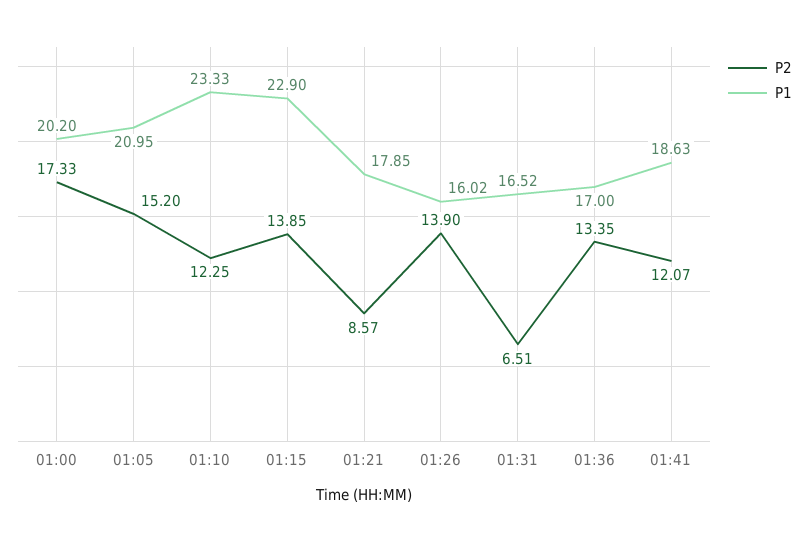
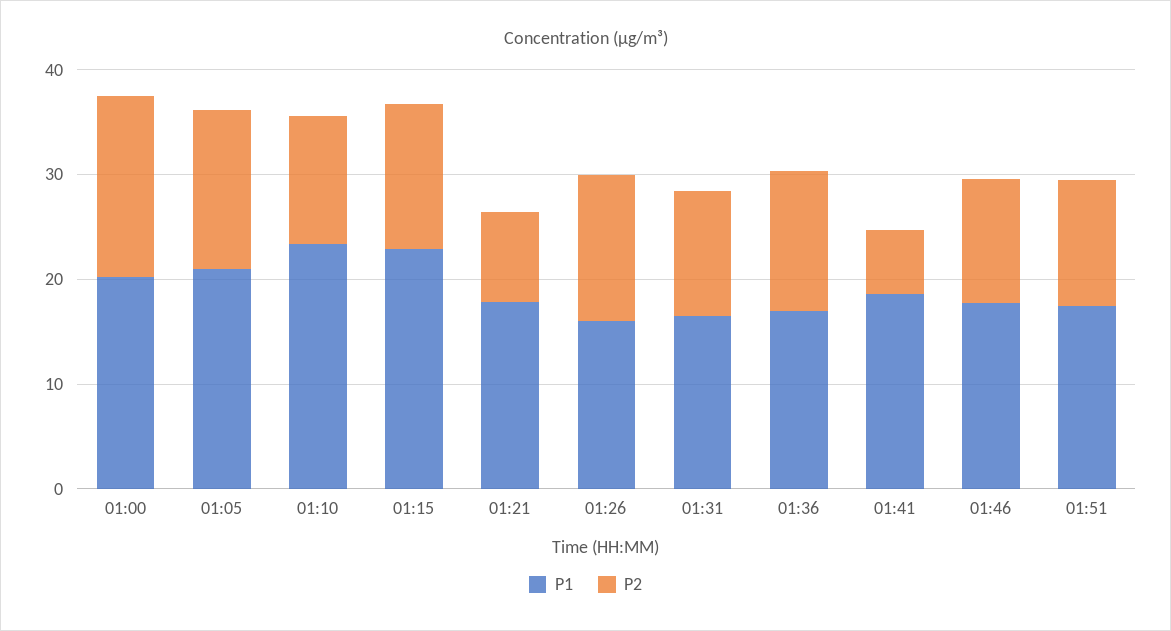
P2, 01:31: 6.51 -> 12
P2, 01:41: 12.07 -> 6
P1, 01:46: none -> 18
P2, 01:46: none -> 12
P1, 01:51: none -> 18
P2, 01:51: none -> 12

